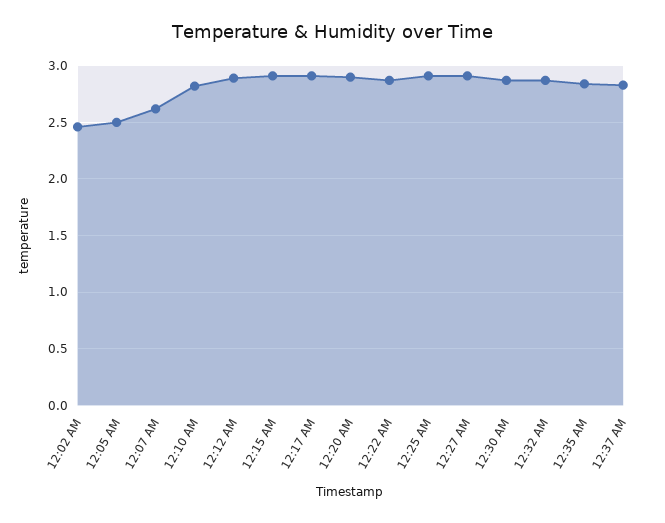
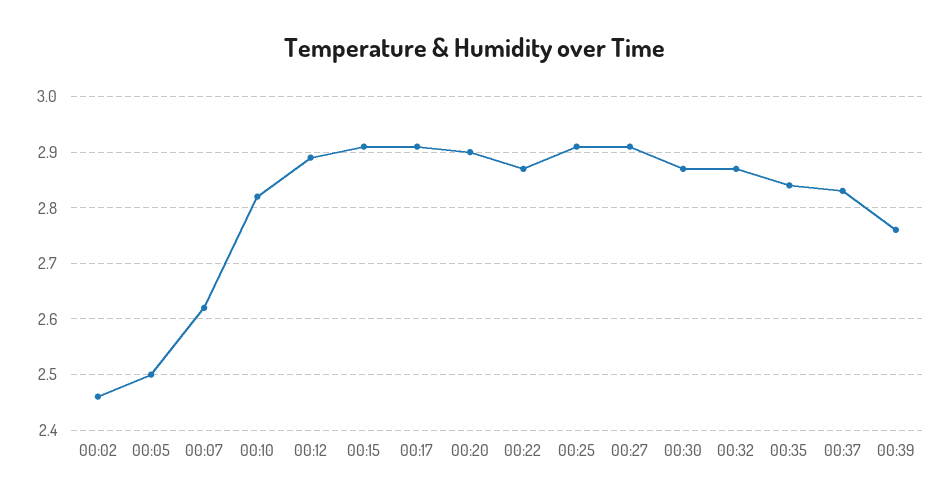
00:39: none -> 2.75

